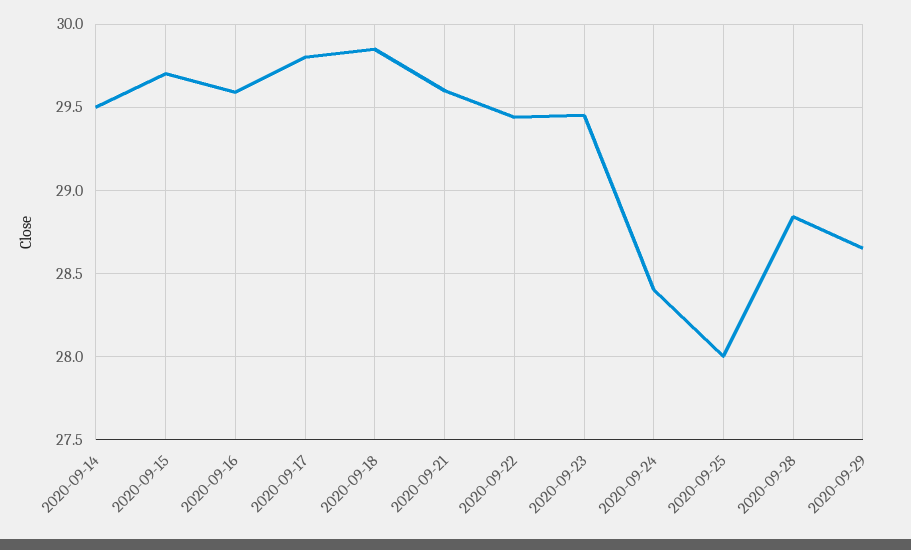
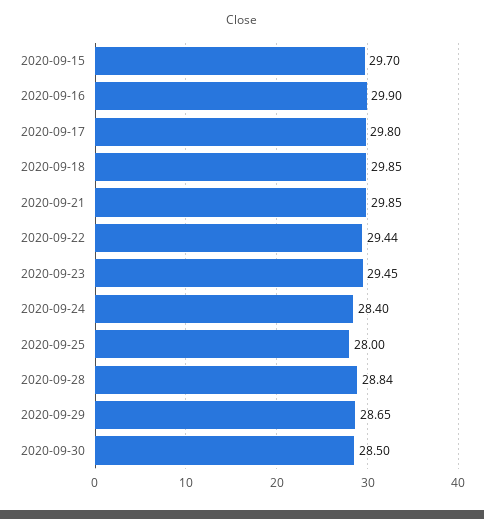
2020-09-14: 29.5 -> none
2020-09-16: 29.6 -> 29.9
2020-09-21: 29.6 -> 29.85
2020-09-30: none -> 28.5

